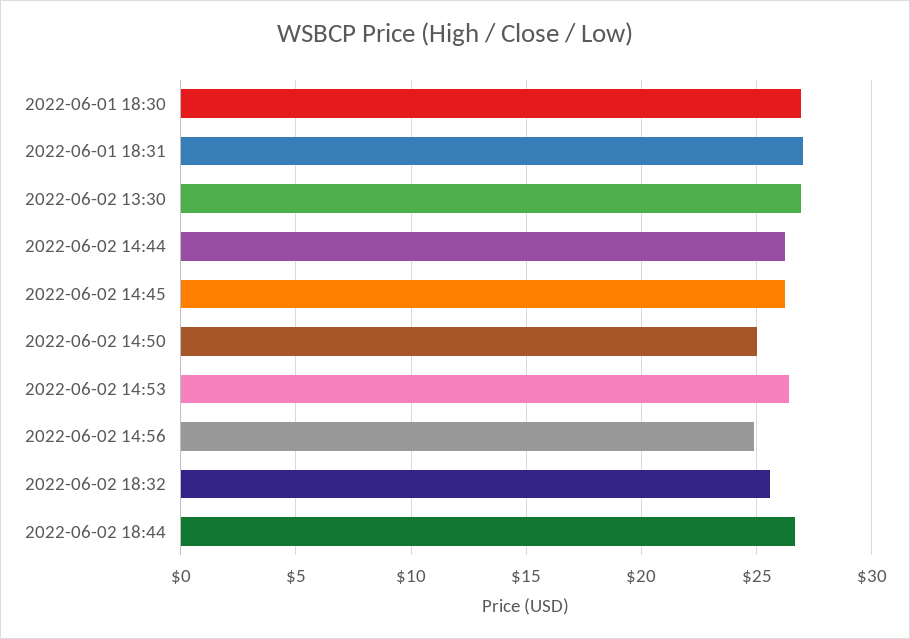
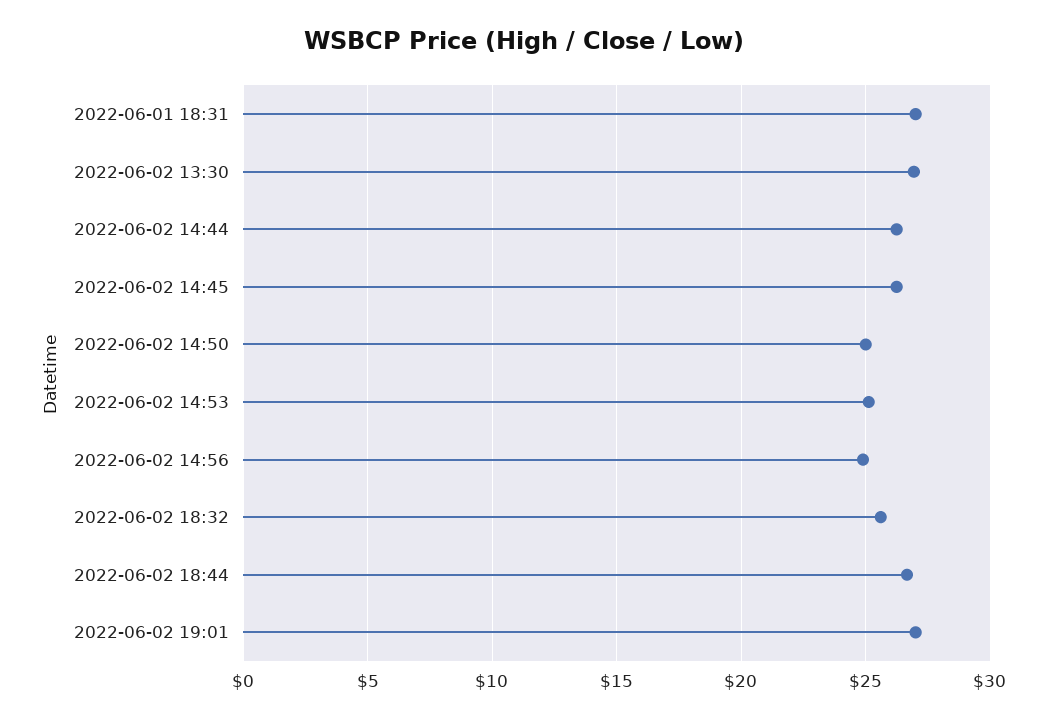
2022-06-01 18:30: 27 -> none
2022-06-02 14:53: 26.5 -> 25
2022-06-02 19:01: none -> 27

